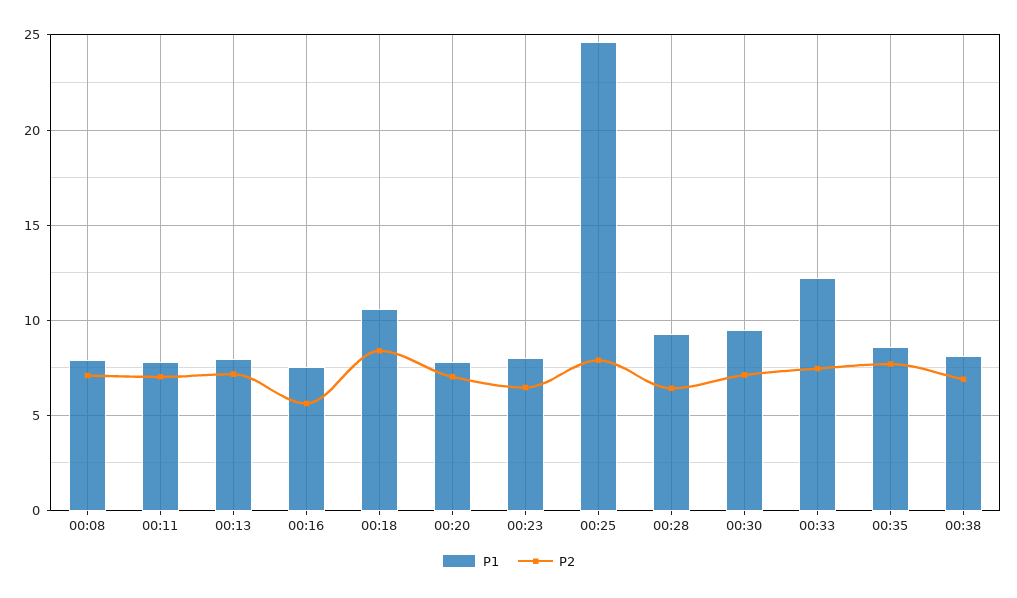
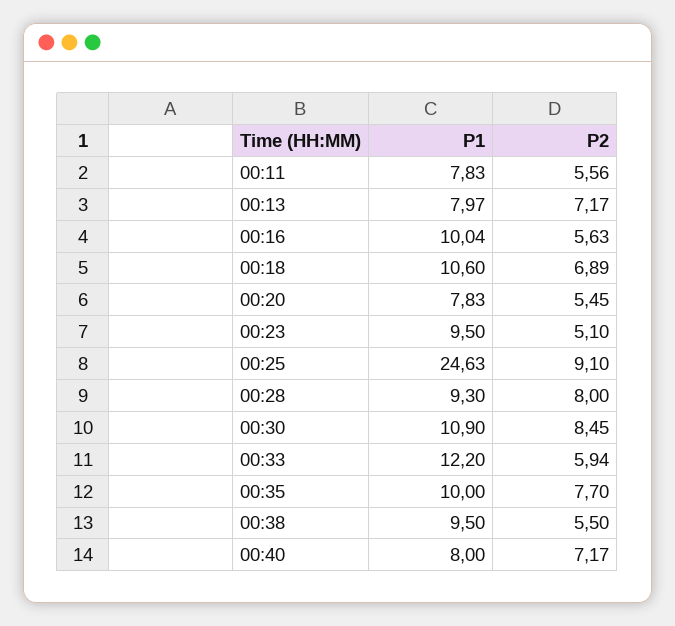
P1, 00:08: 8 -> none
P2, 00:08: 7 -> none
P2, 00:11: 7 -> 5.56
P1, 00:16: 7.5 -> 10.04
P2, 00:18: 8.5 -> 6.89
P2, 00:20: 7 -> 5.45
P1, 00:23: 8 -> 9.5
P2, 00:23: 6.5 -> 5.1
P2, 00:25: 8 -> 9.1
P2, 00:28: 6.5 -> 8
P1, 00:30: 9.5 -> 10.9
P2, 00:30: 7 -> 8.45
P2, 00:33: 7.5 -> 5.94
P1, 00:35: 8.5 -> 10
P1, 00:38: 8 -> 9.5
P2, 00:38: 7 -> 5.5
P1, 00:40: none -> 8
P2, 00:40: none -> 7.17

